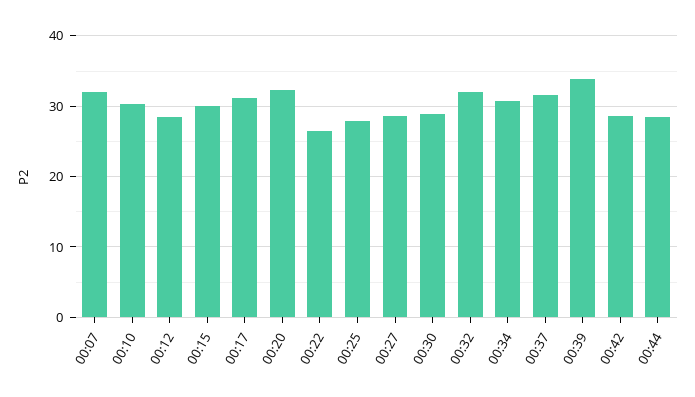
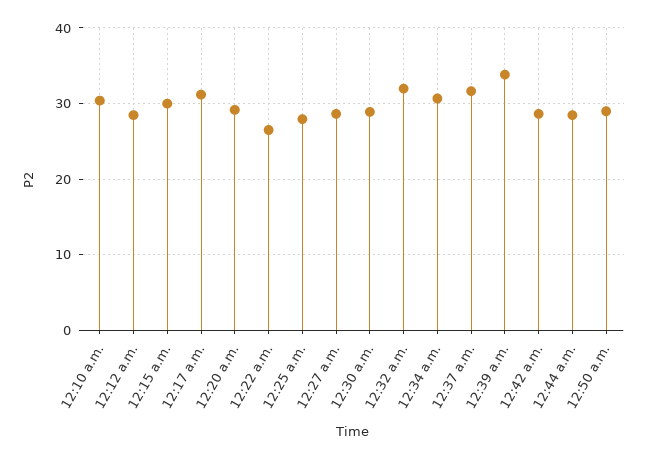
00:07: 32 -> none
00:20: 32 -> 29
12:50 a.m.: none -> 29

